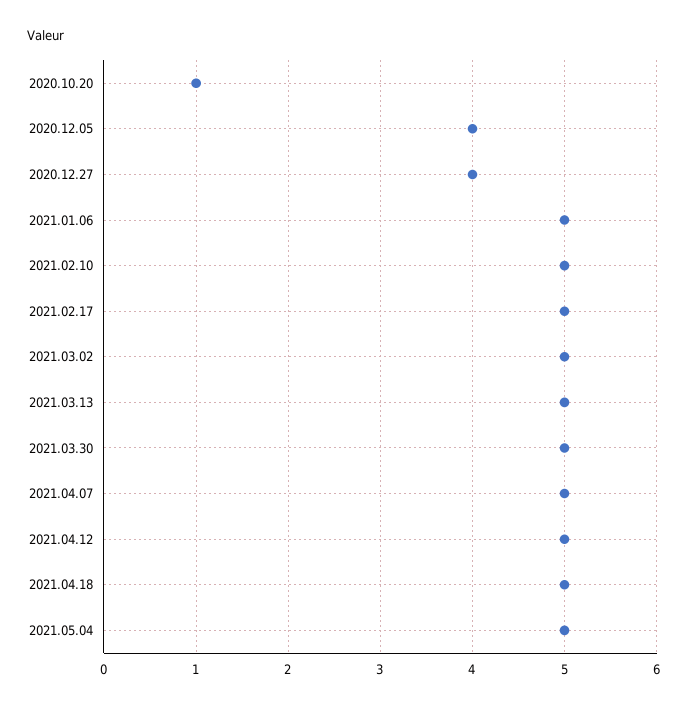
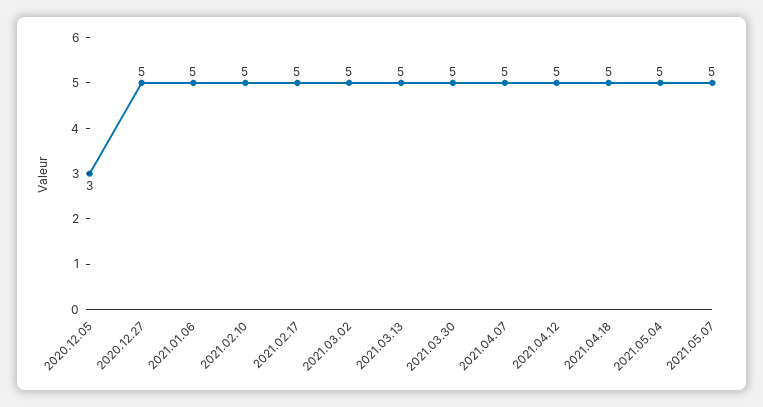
2020.10.20: 1 -> none
2020.12.05: 4 -> 3
2020.12.27: 4 -> 5
2021.05.07: none -> 5

